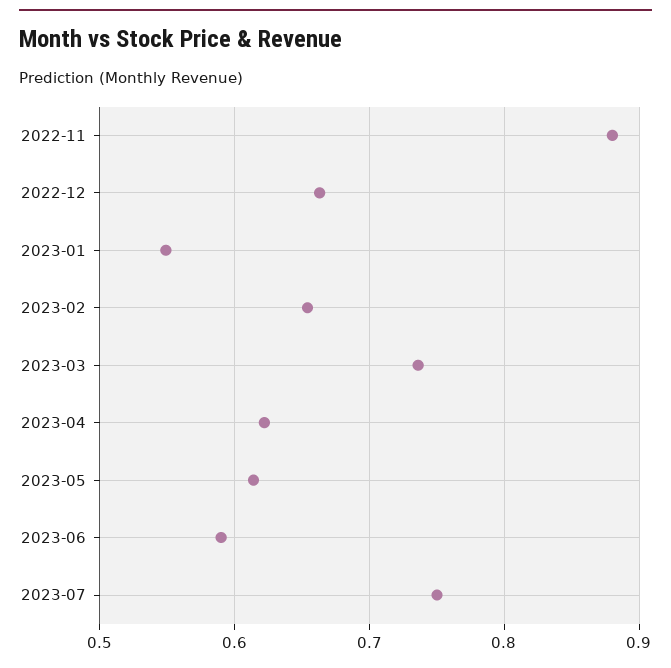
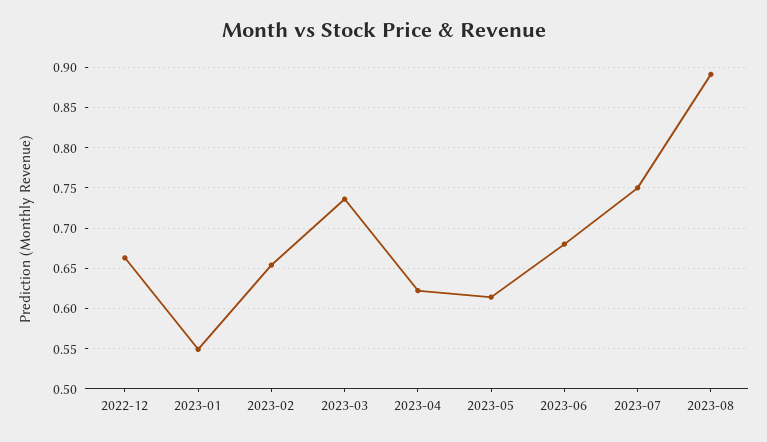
2022-11: 0.88 -> none
2023-06: 0.59 -> 0.68
2023-08: none -> 0.89

